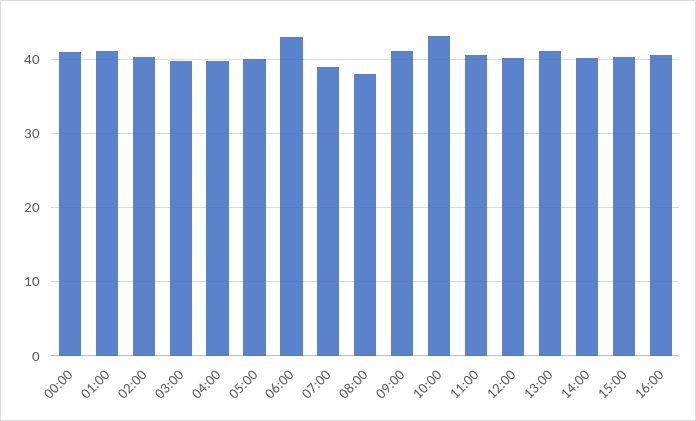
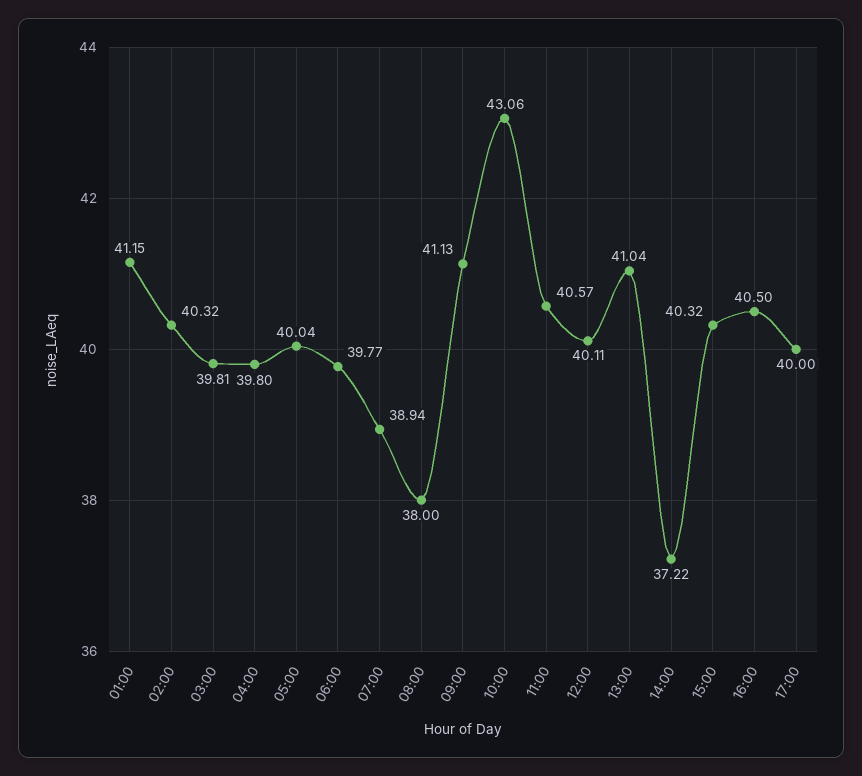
00:00: 41 -> none
06:00: 43 -> 39.77
14:00: 40 -> 37.22
17:00: none -> 40

